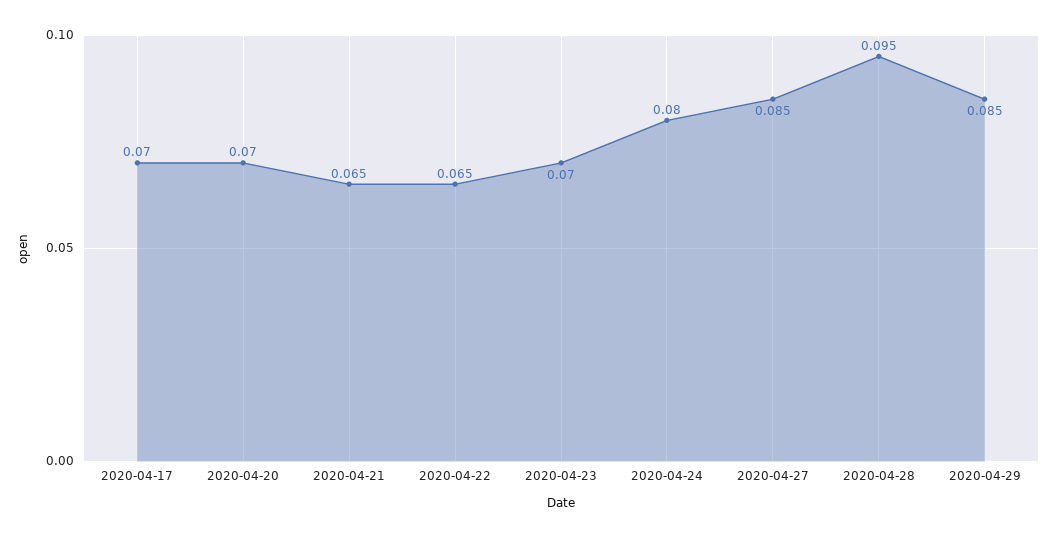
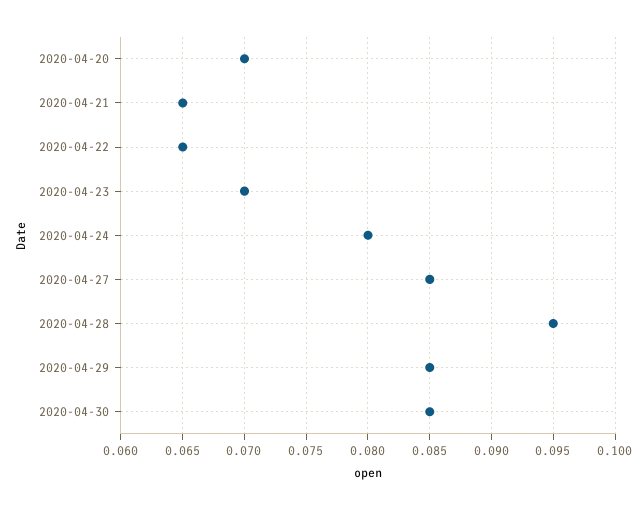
2020-04-17: 0.07 -> none
2020-04-30: none -> 0.085

